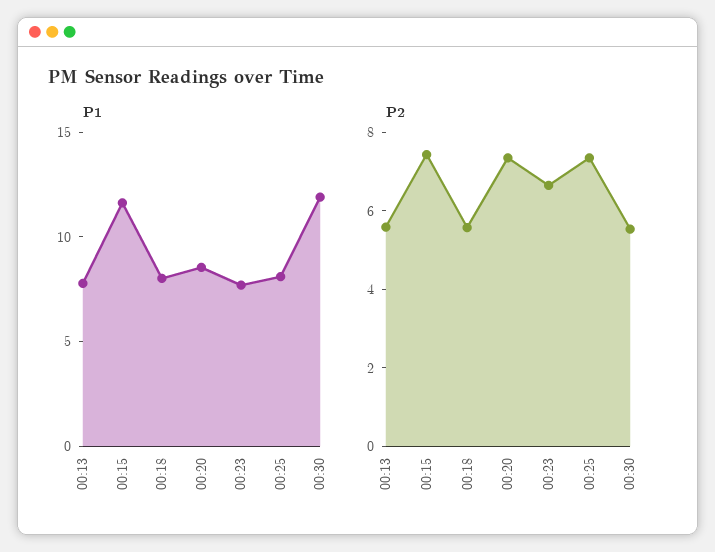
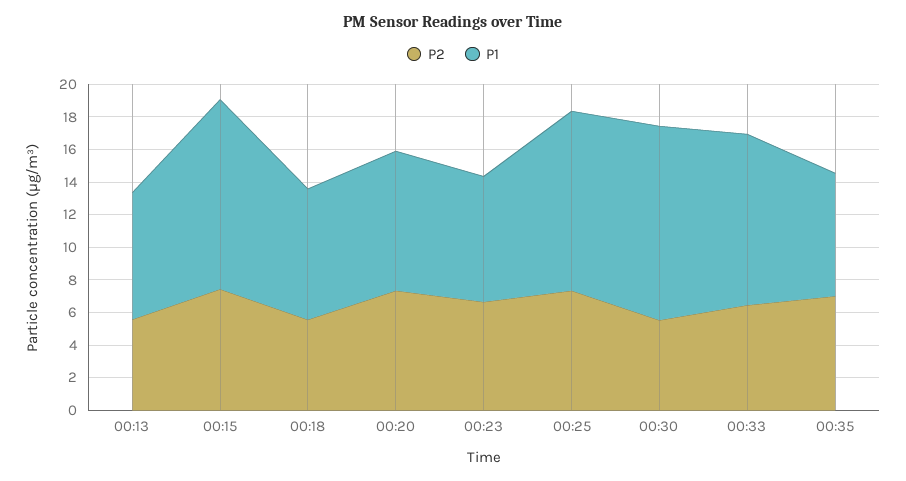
P1, 00:25: 8 -> 11
P2, 00:33: none -> 6.5
P1, 00:33: none -> 10.5
P2, 00:35: none -> 7
P1, 00:35: none -> 7.5

